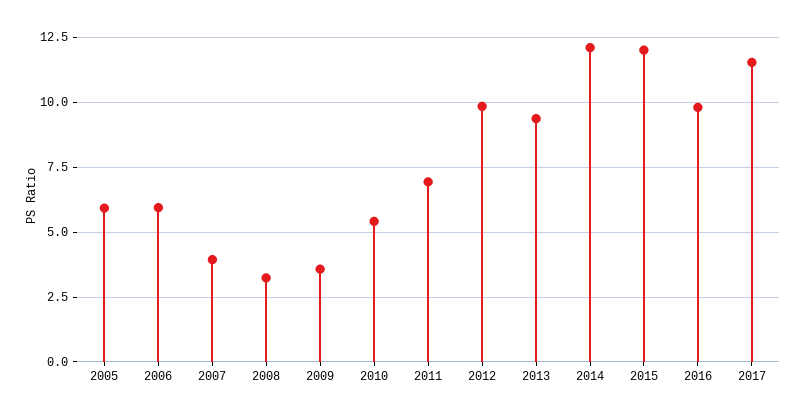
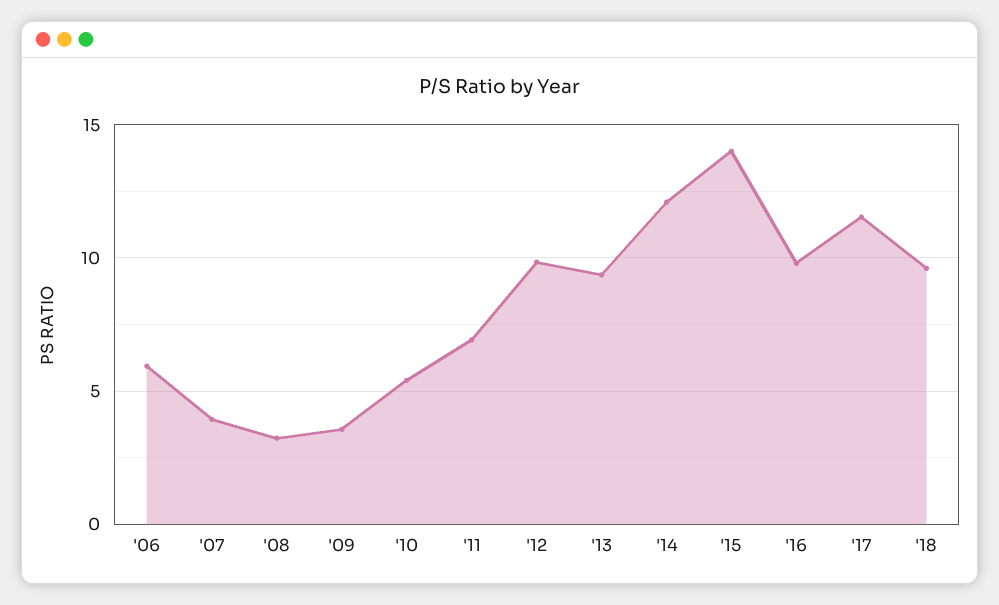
2005: 6 -> none
2015: 12 -> 14
'18: none -> 9.5

